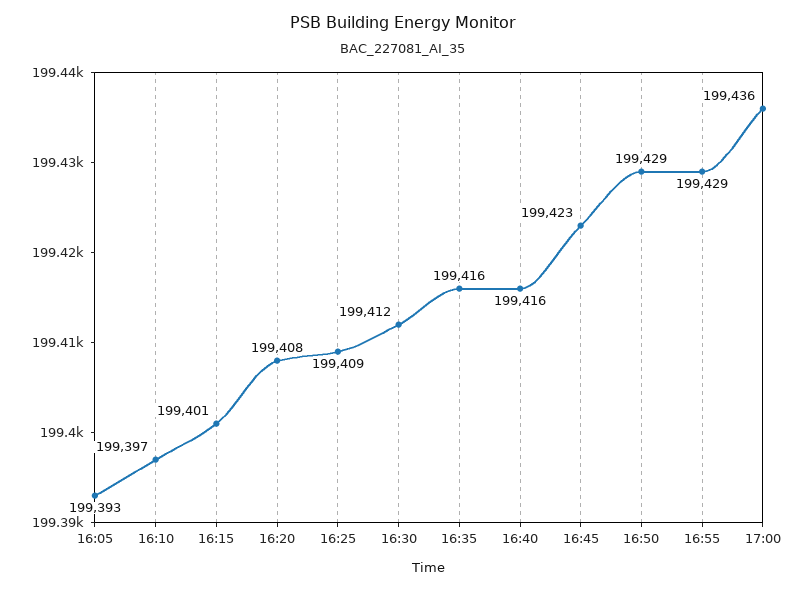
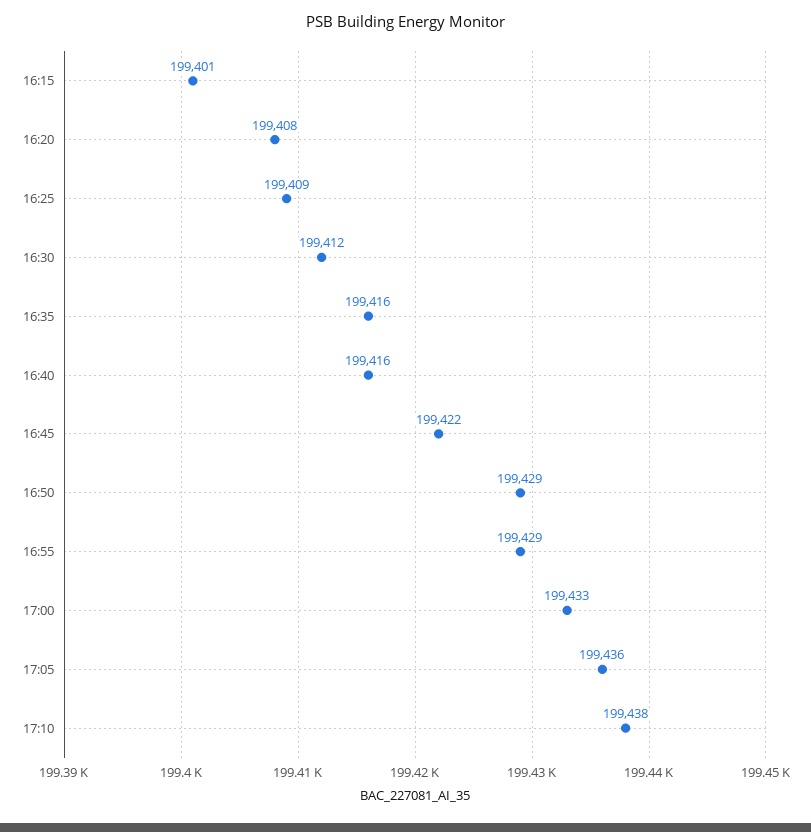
16:05: 199393 -> none
16:10: 199397 -> none
16:45: 199423 -> 199422
17:00: 199436 -> 199433
17:05: none -> 199436
17:10: none -> 199438

